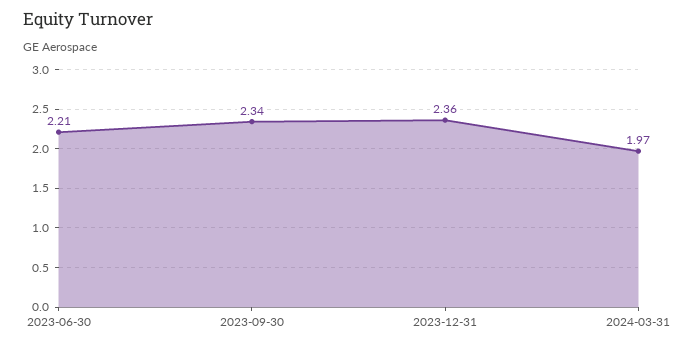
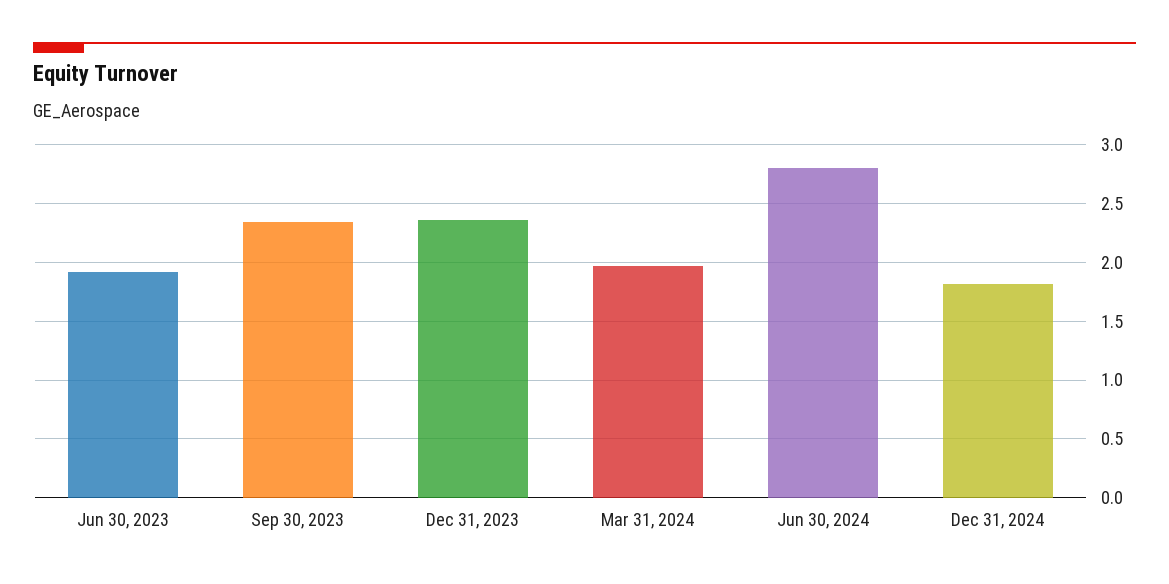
2023-06-30: 2.21 -> 1.9
Jun 30, 2024: none -> 2.8
Dec 31, 2024: none -> 1.8

